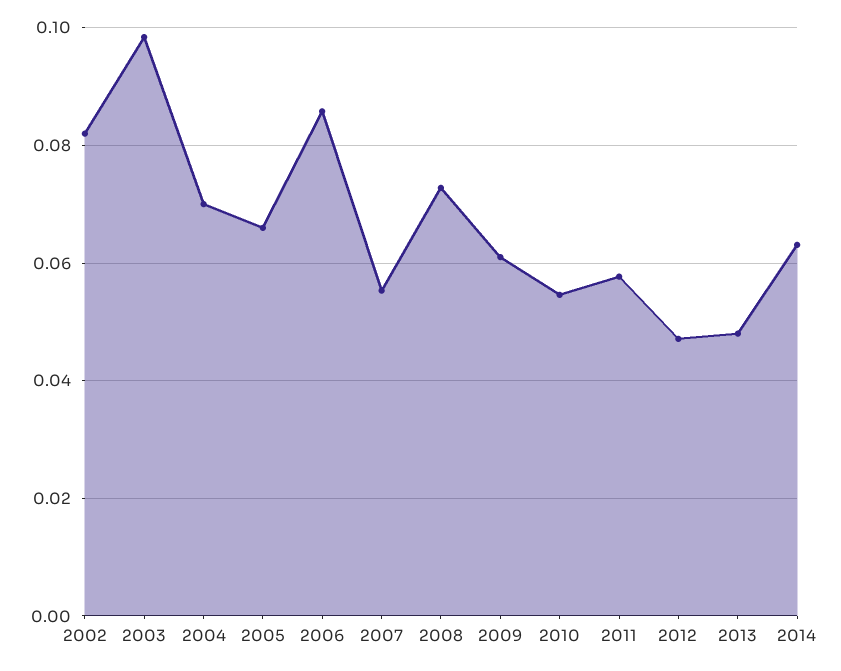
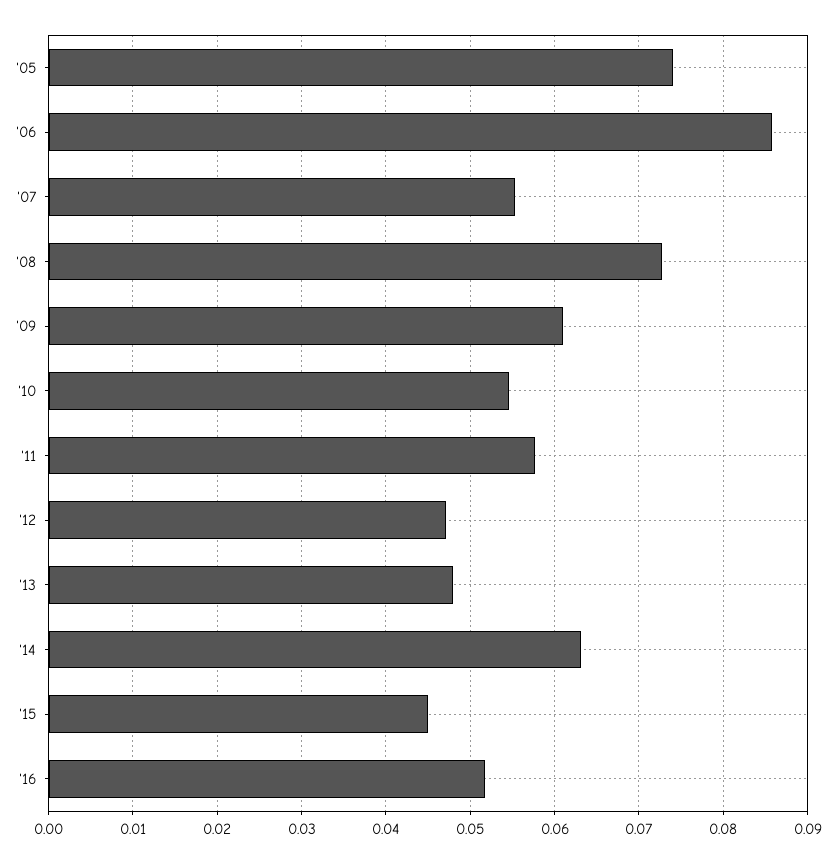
2002: 0.082 -> none
2003: 0.098 -> none
2004: 0.07 -> none
2005: 0.066 -> 0.074
'15: none -> 0.045
'16: none -> 0.052

